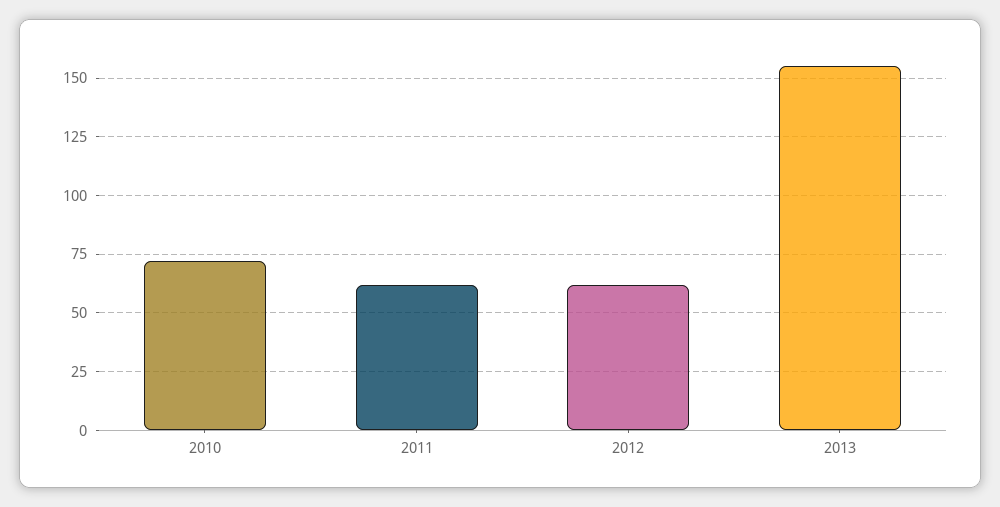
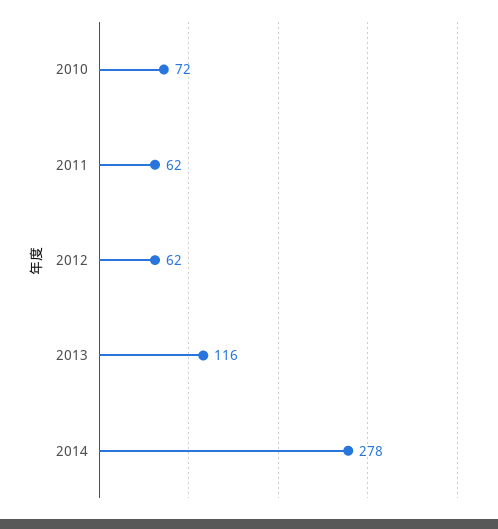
2013: 155 -> 116
2014: none -> 278

